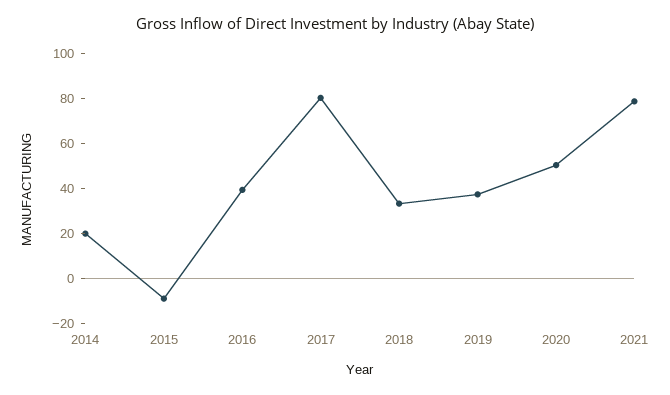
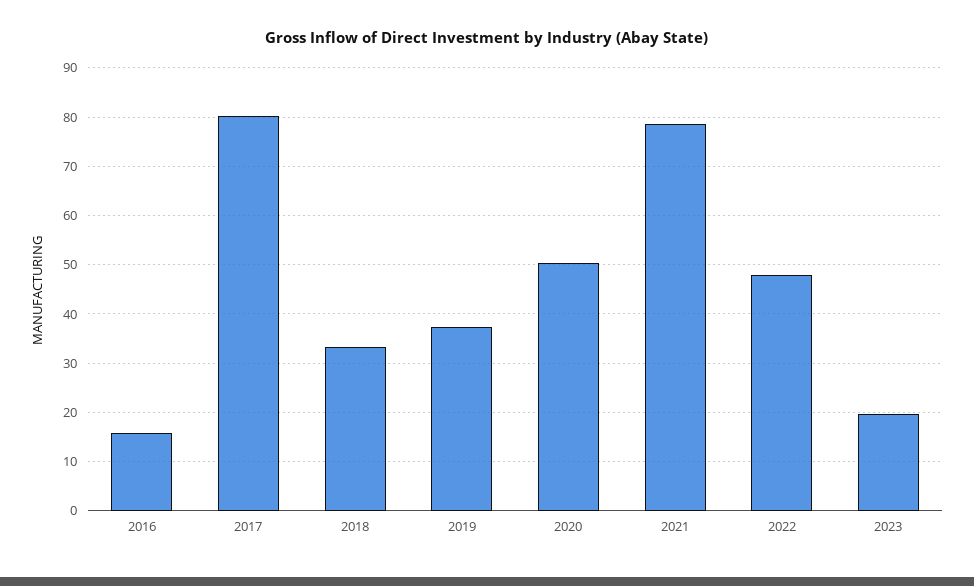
2014: 20 -> none
2015: -10 -> none
2016: 40 -> 16
2022: none -> 48
2023: none -> 20

